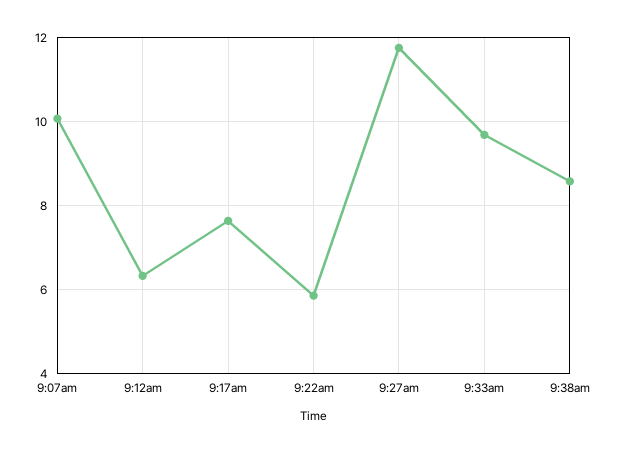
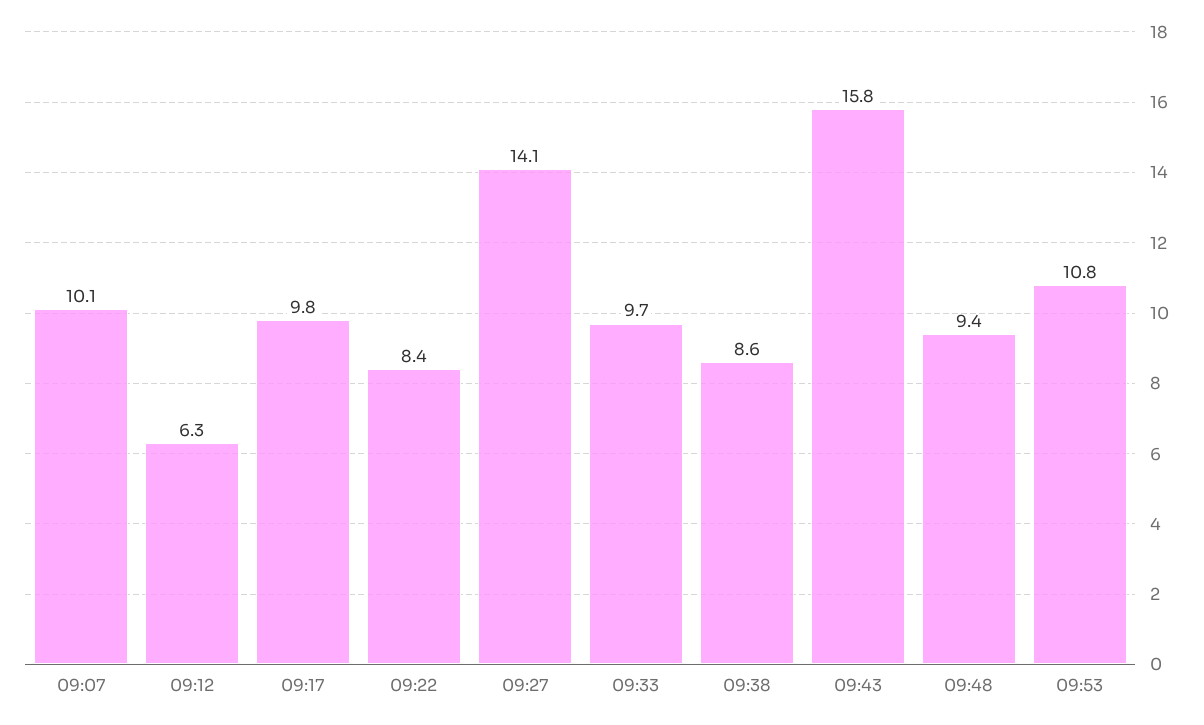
9:17am: 7.6 -> 9.8
9:22am: 5.8 -> 8.4
9:27am: 11.8 -> 14.1
09:43: none -> 15.8
09:48: none -> 9.4
09:53: none -> 10.8

